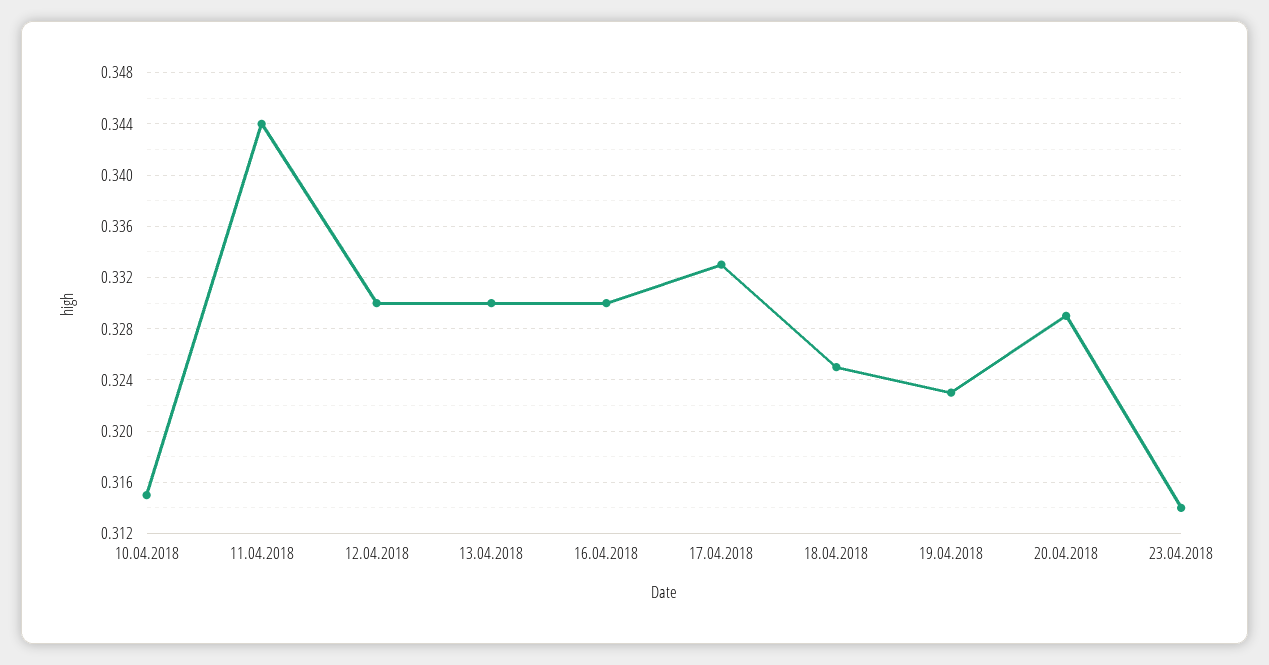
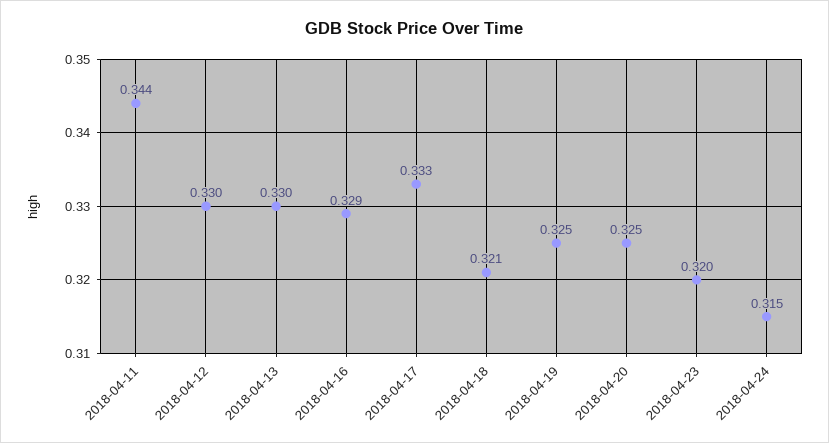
10.04.2018: 0.315 -> none
16.04.2018: 0.33 -> 0.329
18.04.2018: 0.325 -> 0.321
19.04.2018: 0.323 -> 0.325
20.04.2018: 0.329 -> 0.325
23.04.2018: 0.314 -> 0.32
2018-04-24: none -> 0.315

